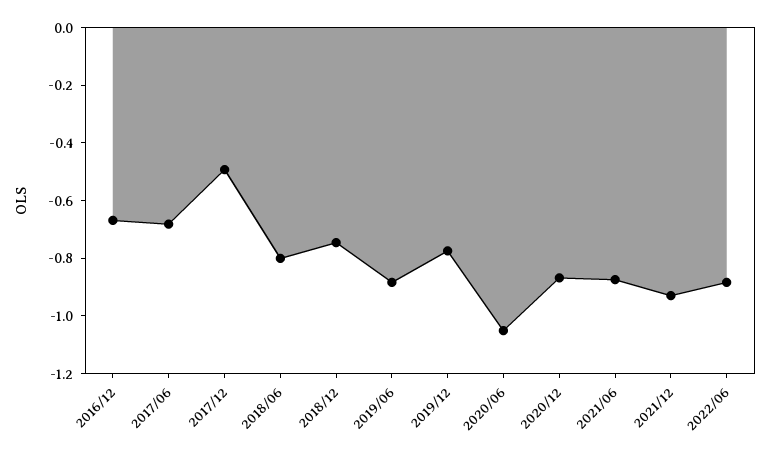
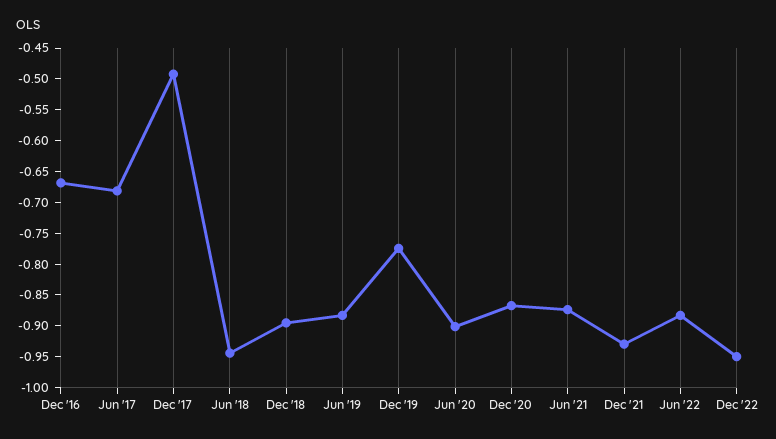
2018/06: -0.8 -> -0.95
2018/12: -0.75 -> -0.9
2020/06: -1.05 -> -0.9
Dec '22: none -> -0.95

